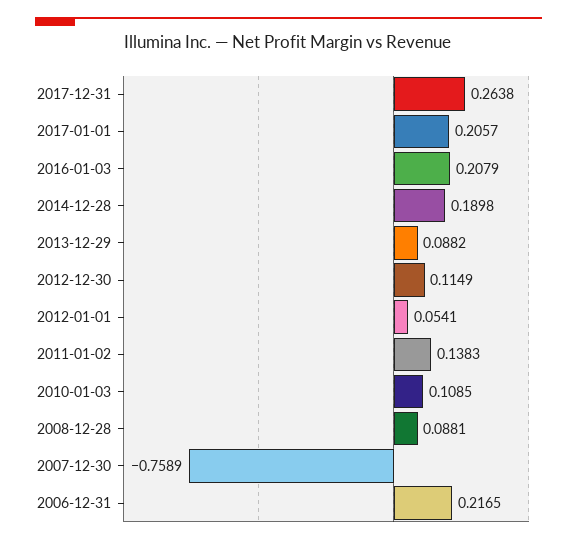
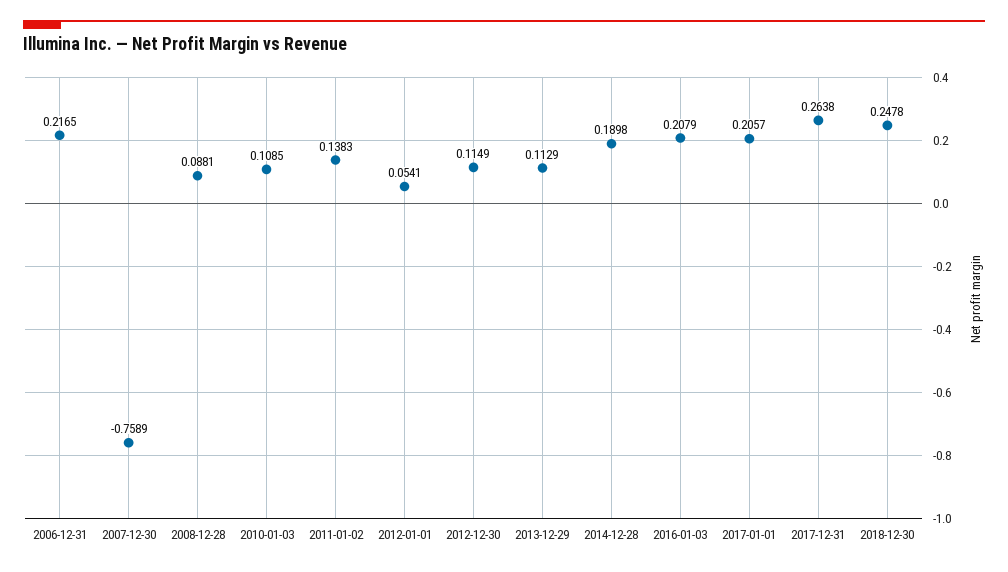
2013-12-29: 0.0882 -> 0.1129
2018-12-30: none -> 0.2478

